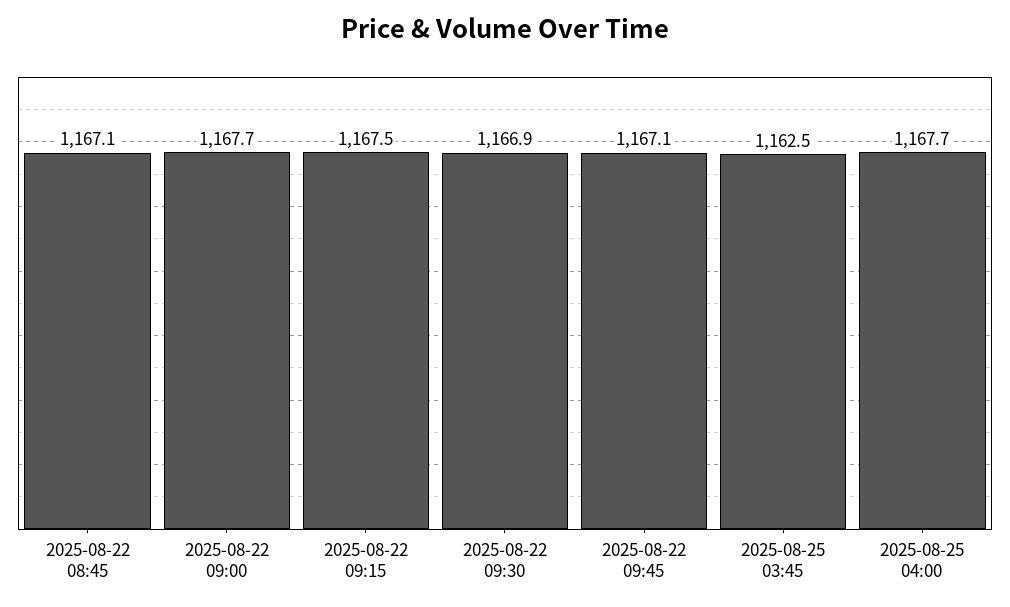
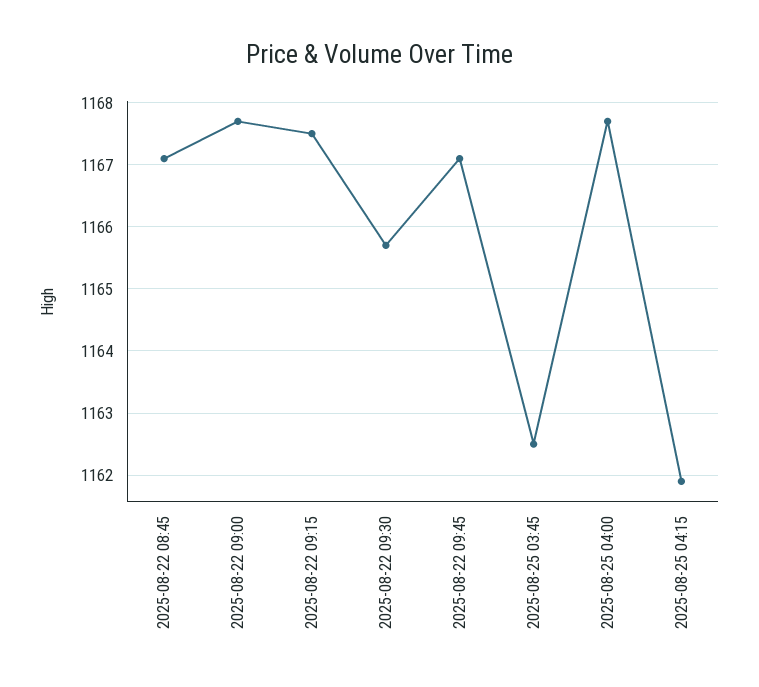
2025-08-22 09:30: 1166.9 -> 1165.7
2025-08-25 04:15: none -> 1161.9

